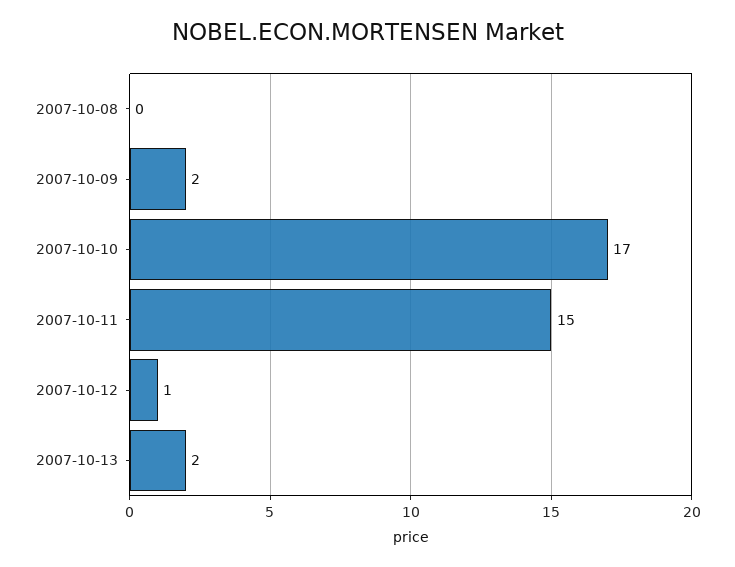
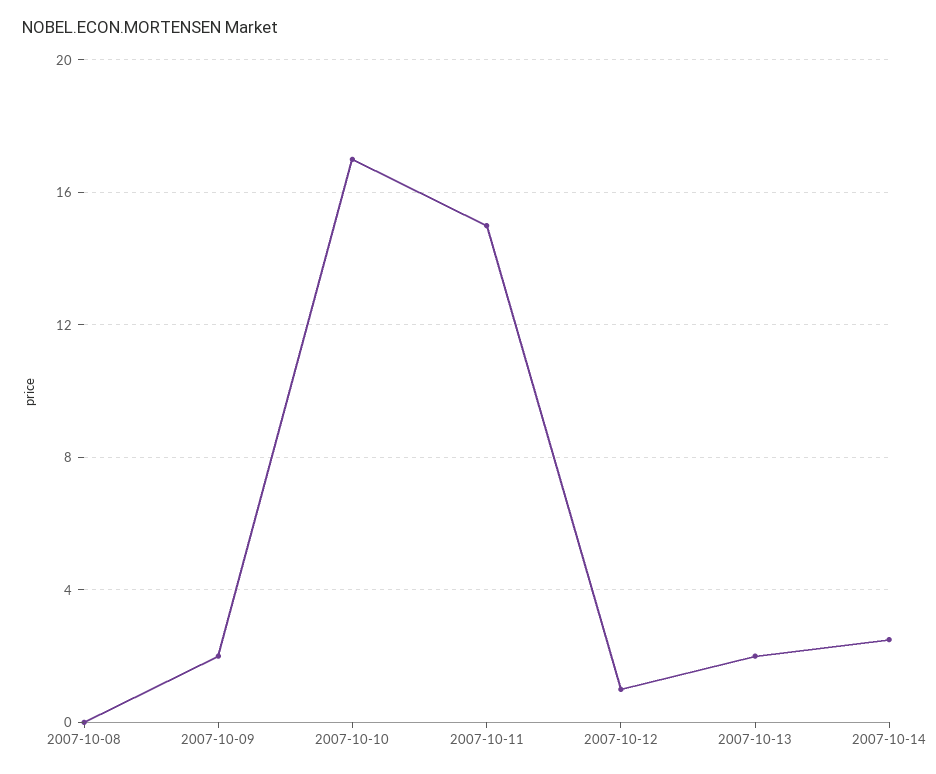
2007-10-14: none -> 2.5

